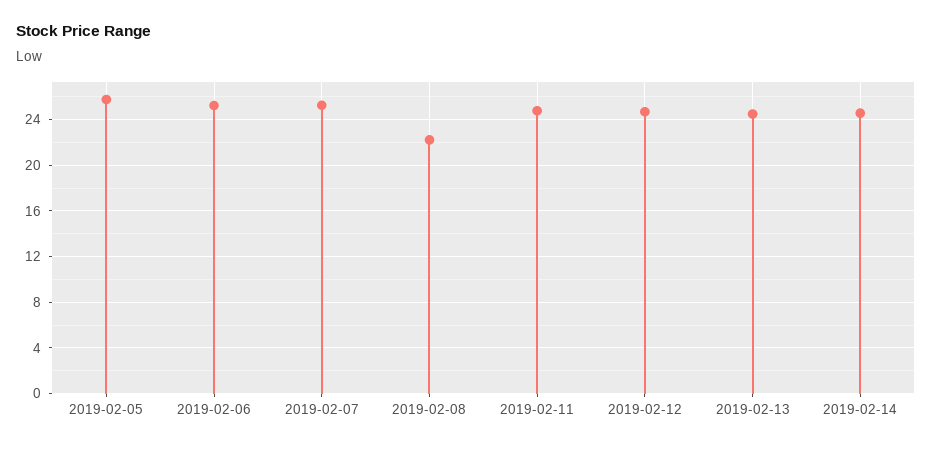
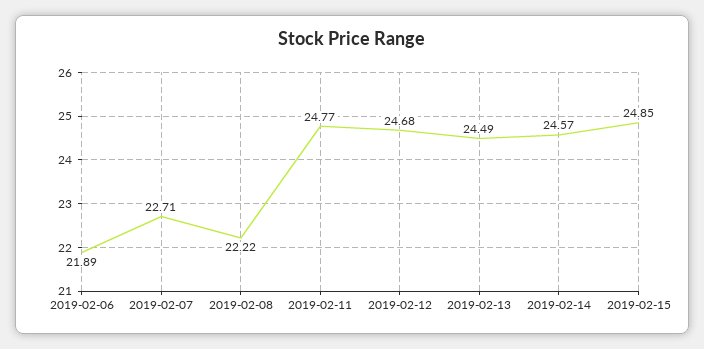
2019-02-05: 26 -> none
2019-02-06: 25 -> 21.89
2019-02-07: 25 -> 22.71
2019-02-15: none -> 24.85

